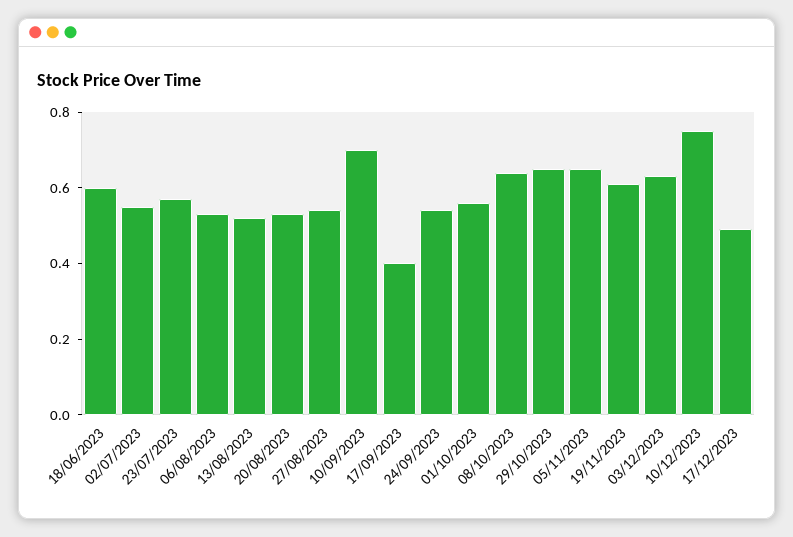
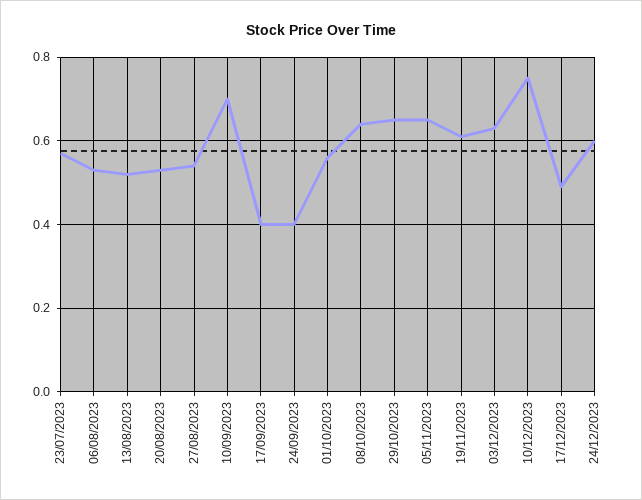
18/06/2023: 0.6 -> none
02/07/2023: 0.55 -> none
24/09/2023: 0.55 -> 0.4
24/12/2023: none -> 0.6

